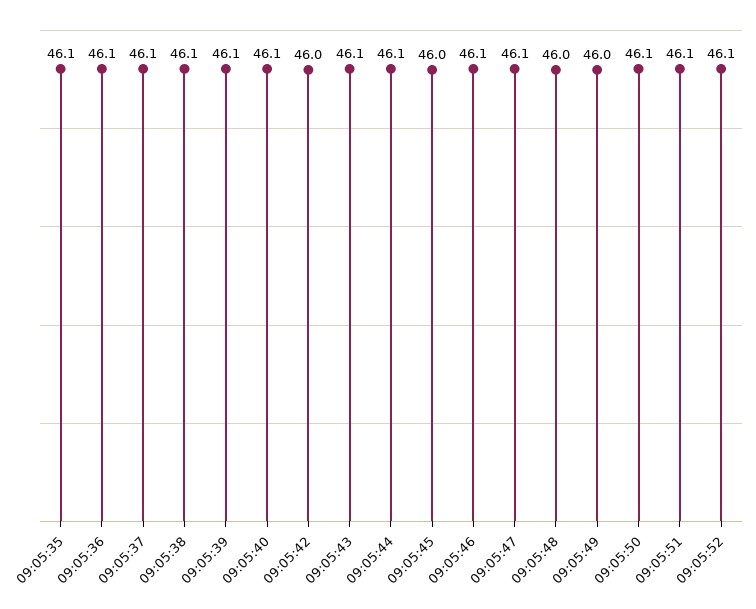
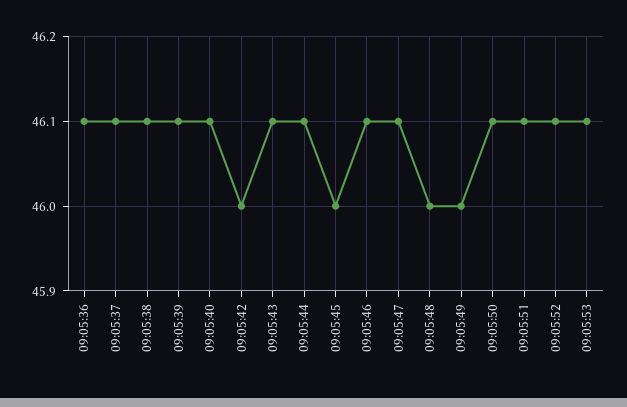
09:05:35: 46.1 -> none
09:05:53: none -> 46.1

